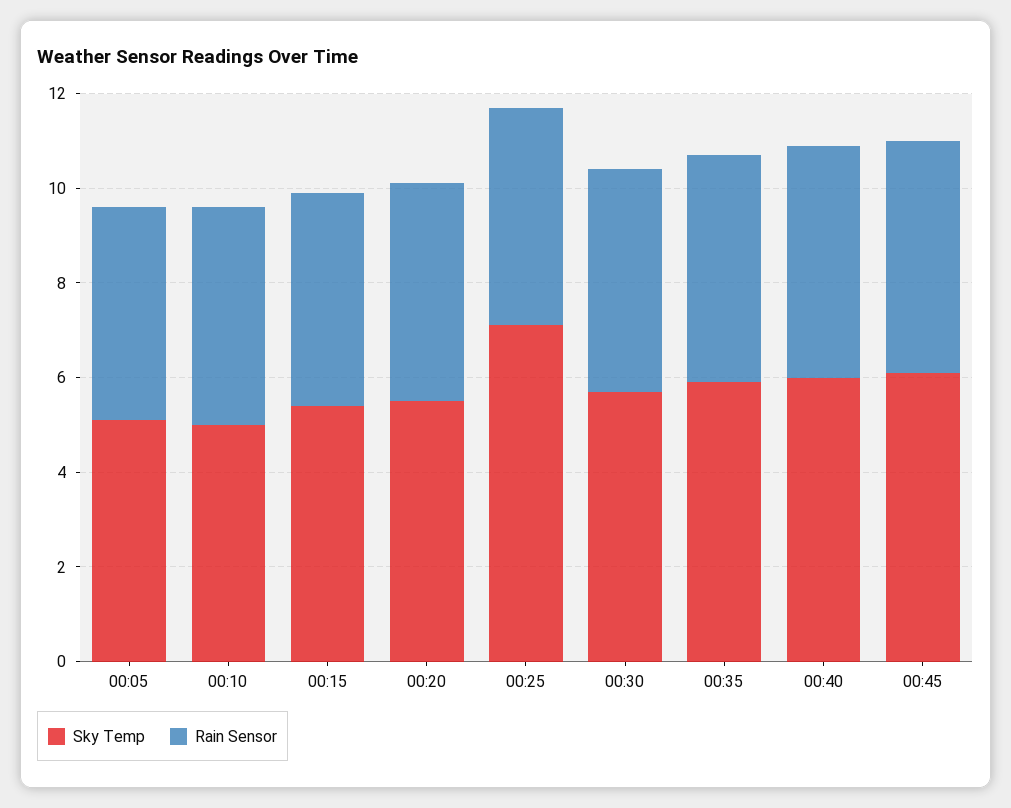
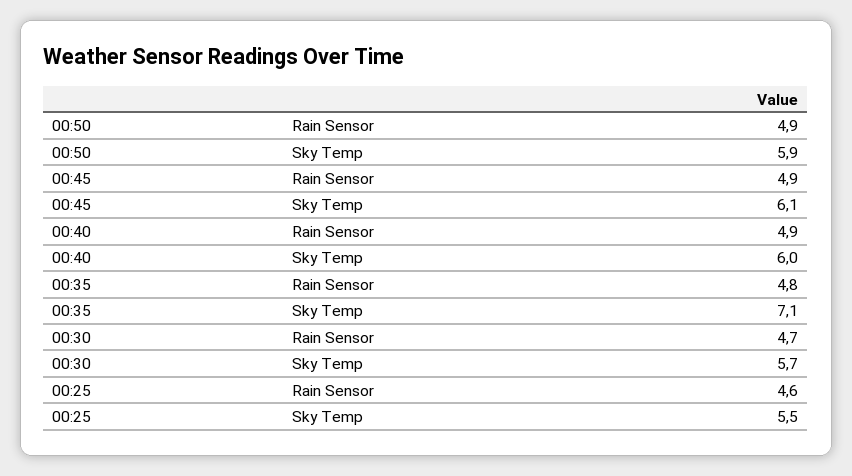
Sky Temp, 00:05: 5 -> none
Rain Sensor, 00:05: 4.5 -> none
Sky Temp, 00:10: 5 -> none
Rain Sensor, 00:10: 4.5 -> none
Sky Temp, 00:15: 5.5 -> none
Rain Sensor, 00:15: 4.5 -> none
Sky Temp, 00:20: 5.5 -> none
Rain Sensor, 00:20: 4.5 -> none
Sky Temp, 00:25: 7 -> 5.5
Sky Temp, 00:35: 6 -> 7.1
Rain Sensor, 00:50: none -> 4.9
Sky Temp, 00:50: none -> 5.9

